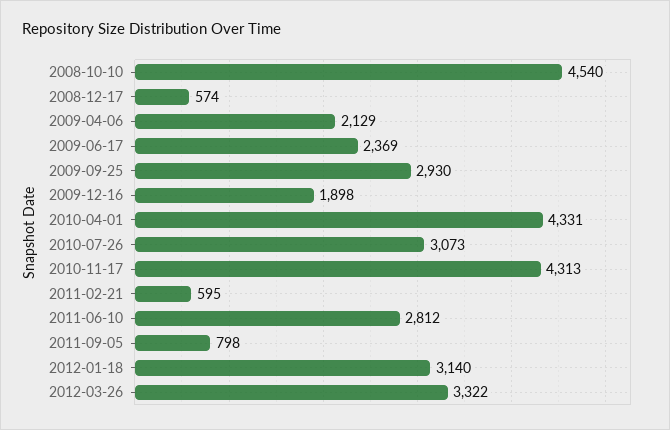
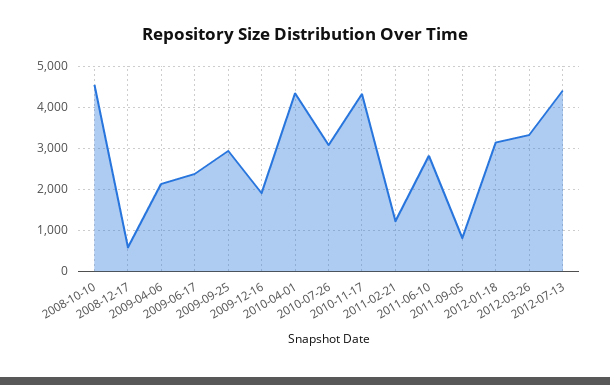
2011-02-21: 595 -> 1200
2012-07-13: none -> 4400

